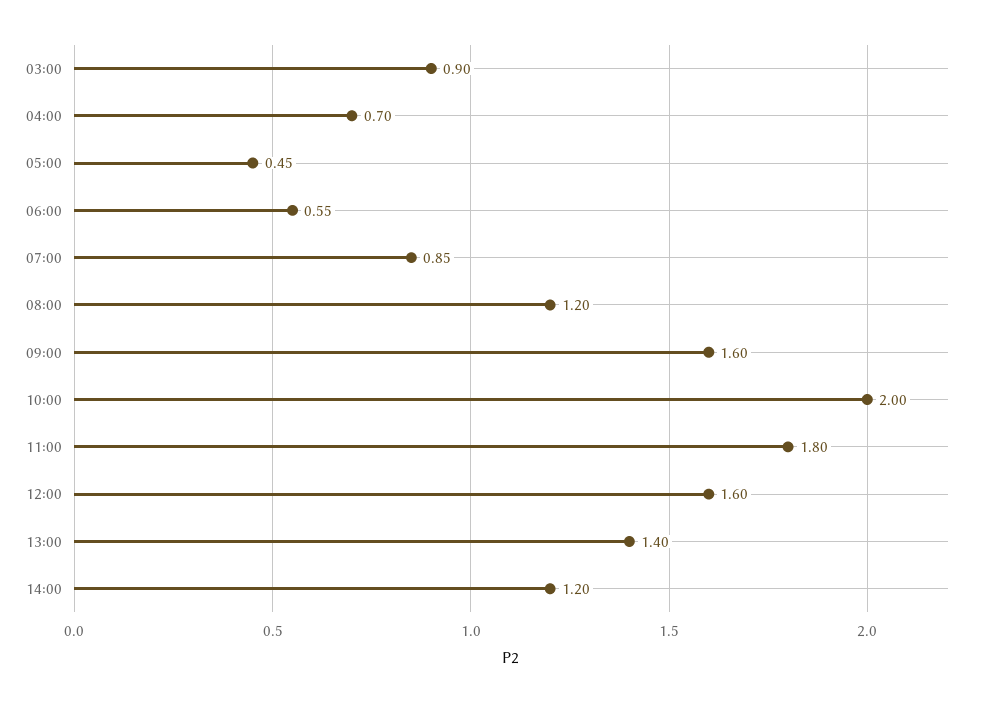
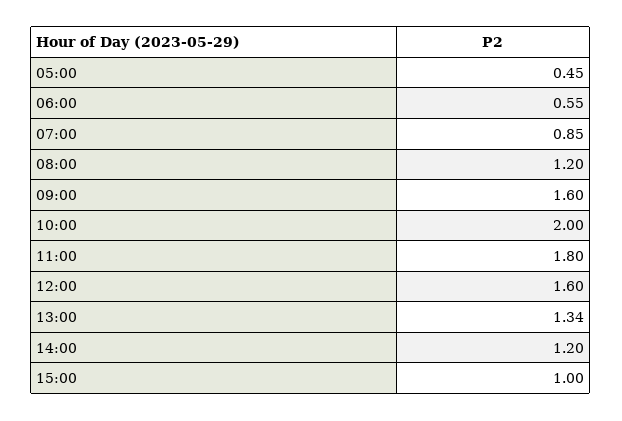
03:00: 0.9 -> none
04:00: 0.7 -> none
13:00: 1.4 -> 1.34
15:00: none -> 1

